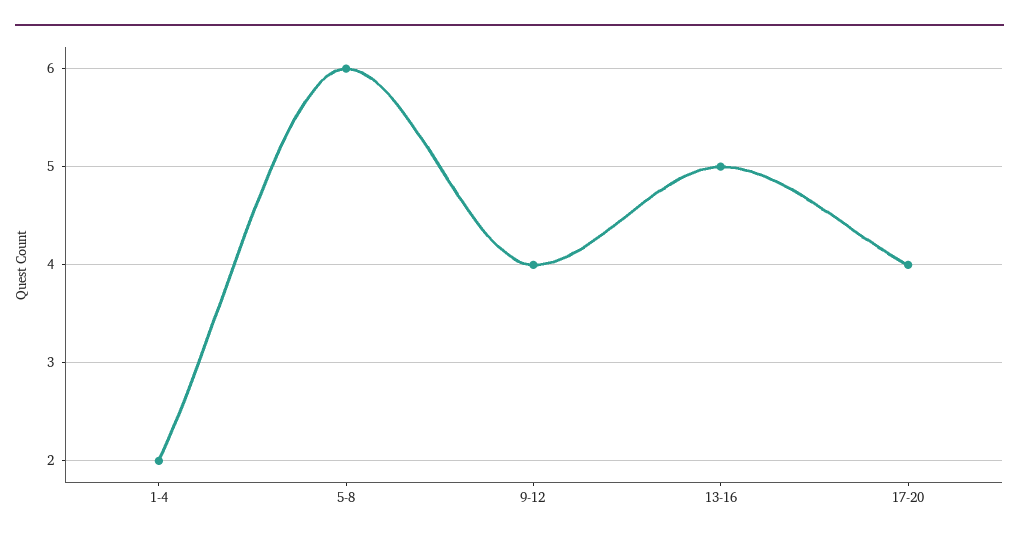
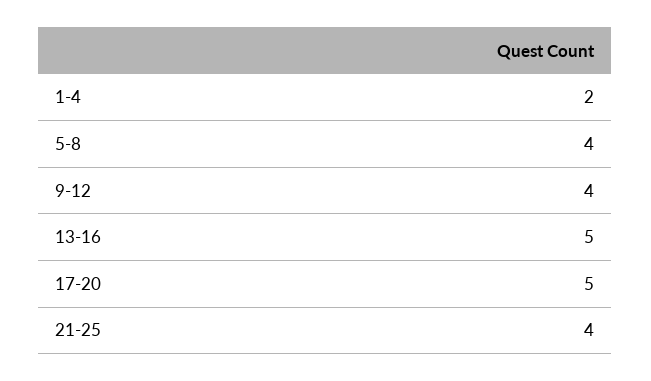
5-8: 6 -> 4
17-20: 4 -> 5
21-25: none -> 4

